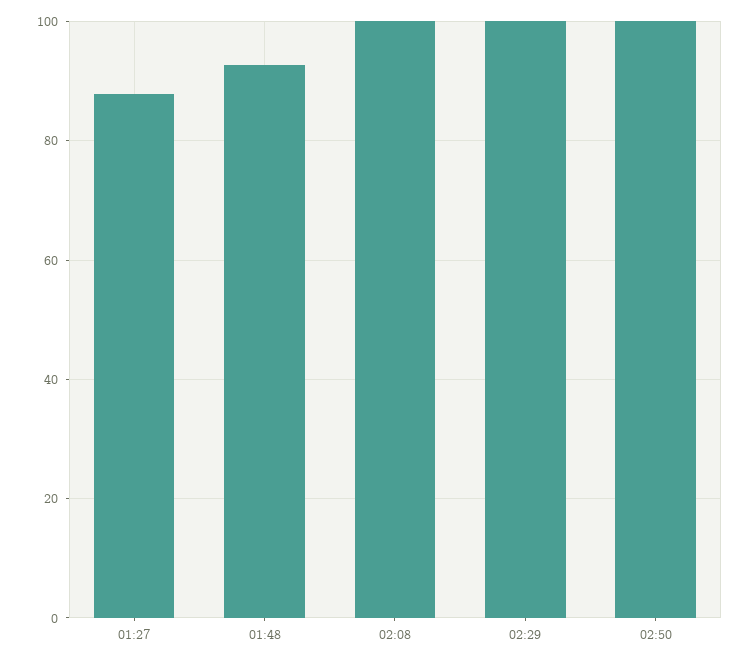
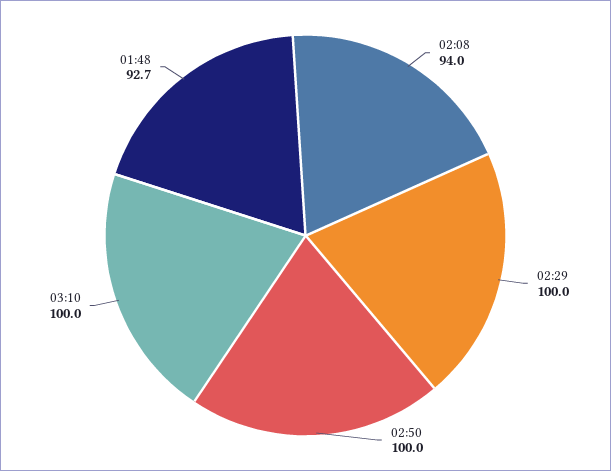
01:27: 88 -> none
02:08: 100 -> 94
03:10: none -> 100

